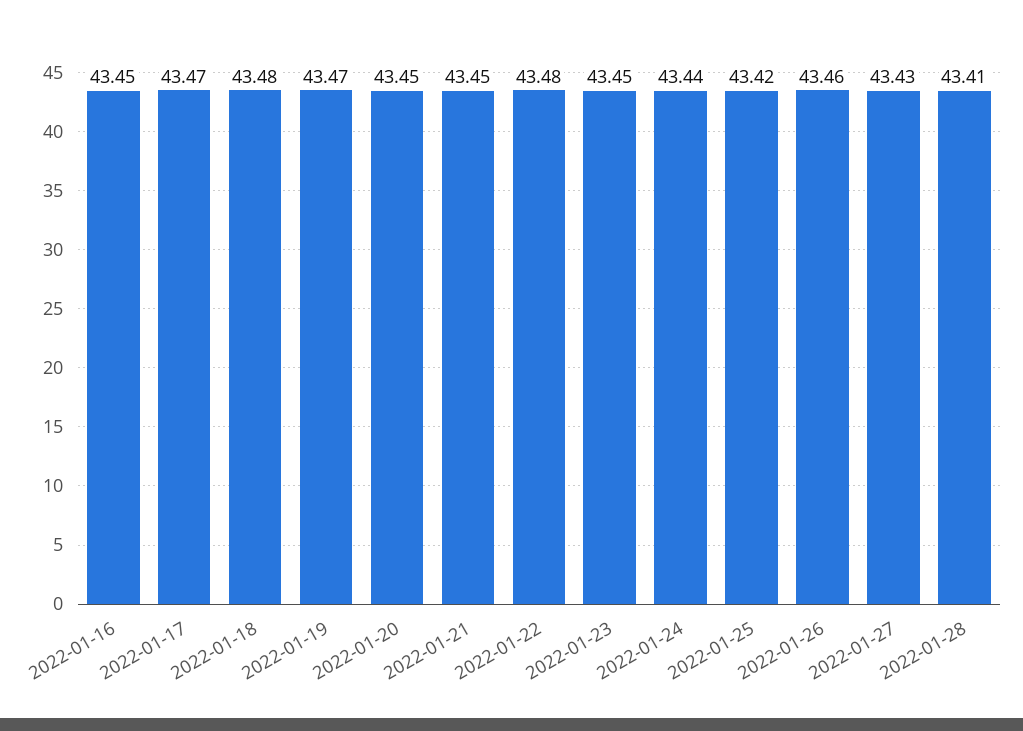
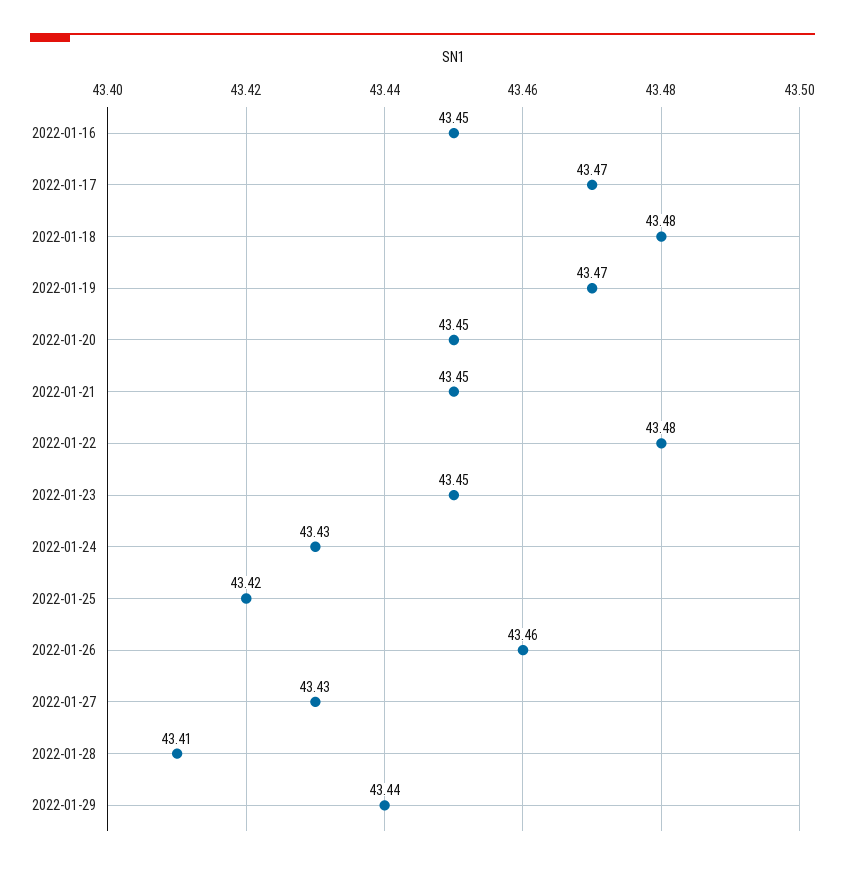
2022-01-24: 43.44 -> 43.43
2022-01-29: none -> 43.44

